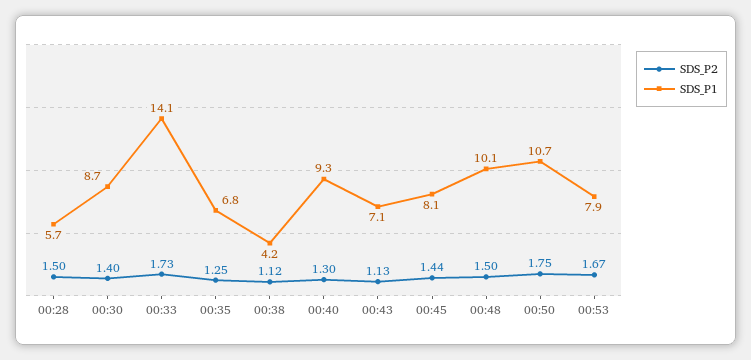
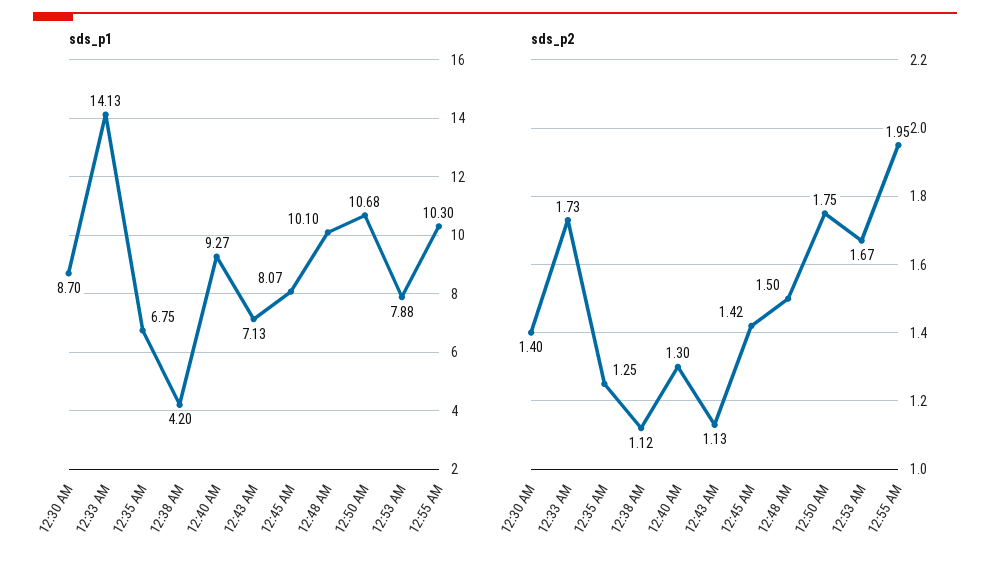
SDS_P2, 00:28: 1.5 -> none
SDS_P1, 00:28: 5.7 -> none
SDS_P2, 00:45: 1.44 -> 1.42
SDS_P1, 12:55 AM: none -> 10.3
SDS_P2, 12:55 AM: none -> 1.95

